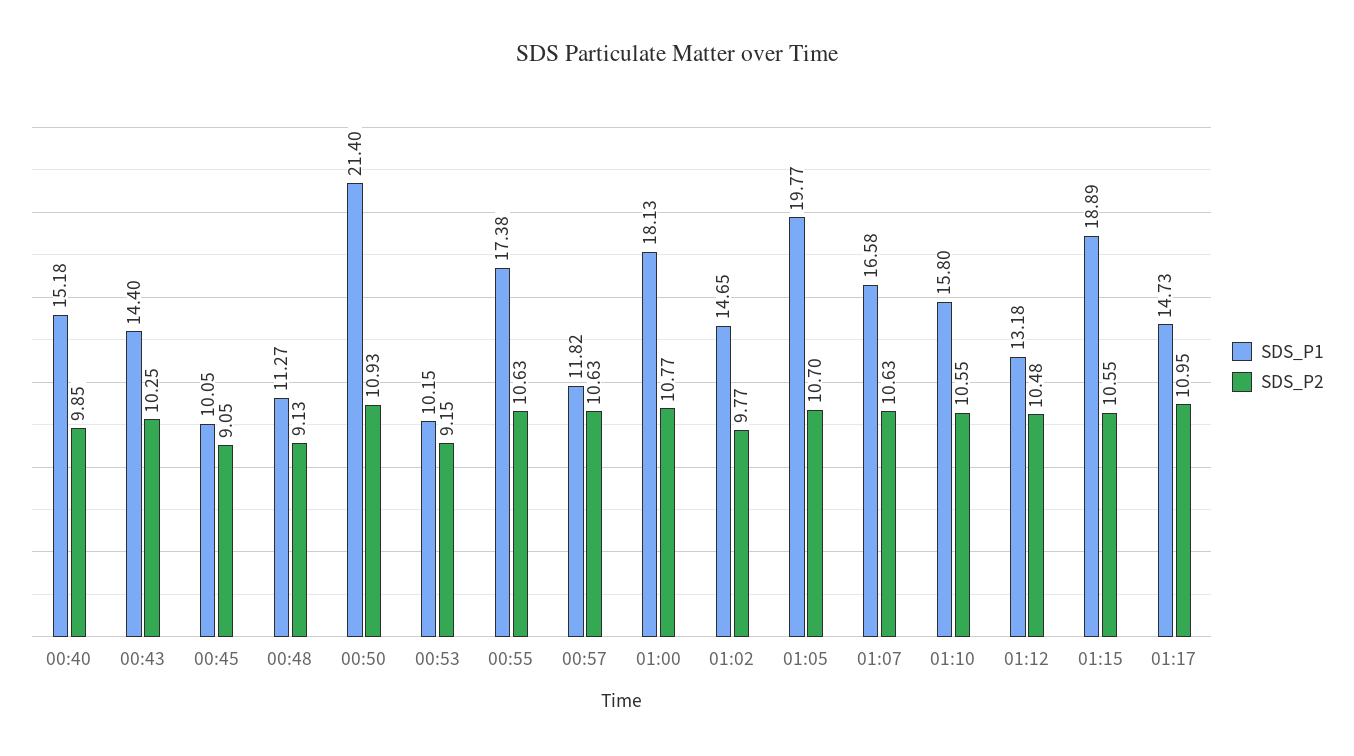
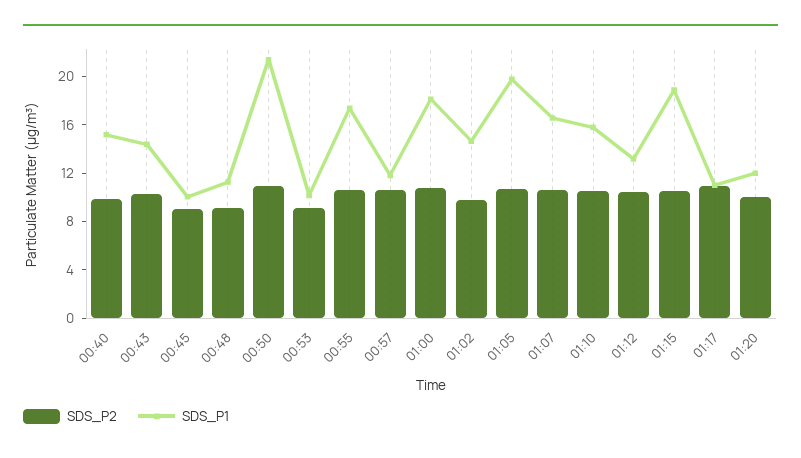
SDS_P1, 01:17: 14.73 -> 11
SDS_P2, 01:20: none -> 10
SDS_P1, 01:20: none -> 12

